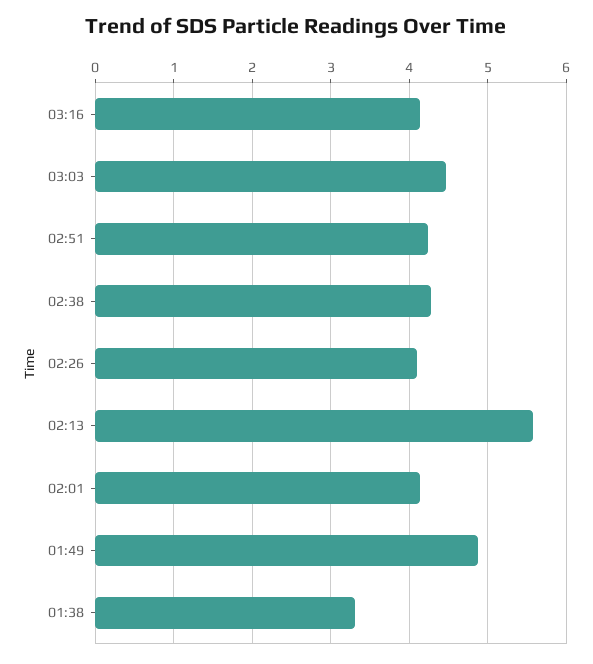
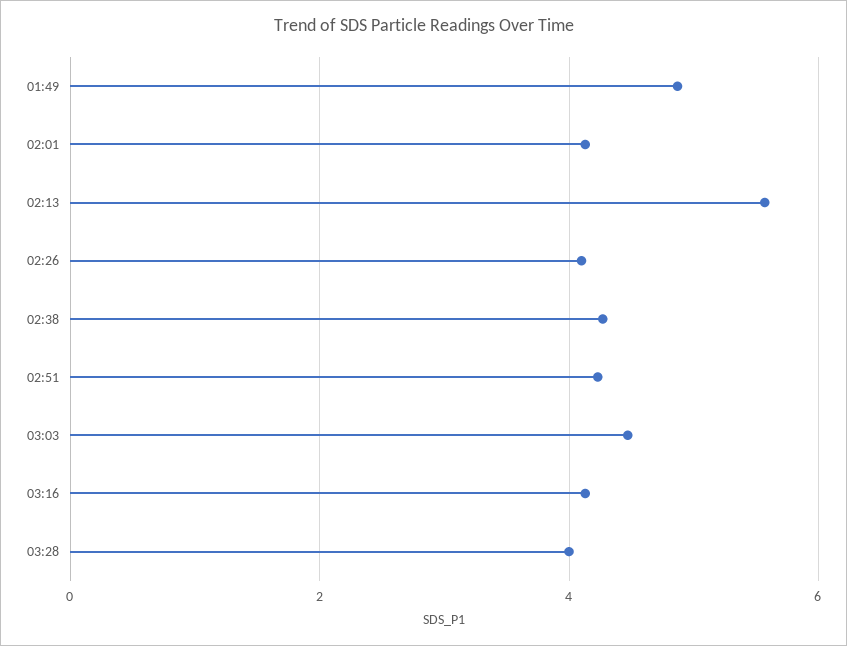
01:38: 3.3 -> none
03:28: none -> 4

